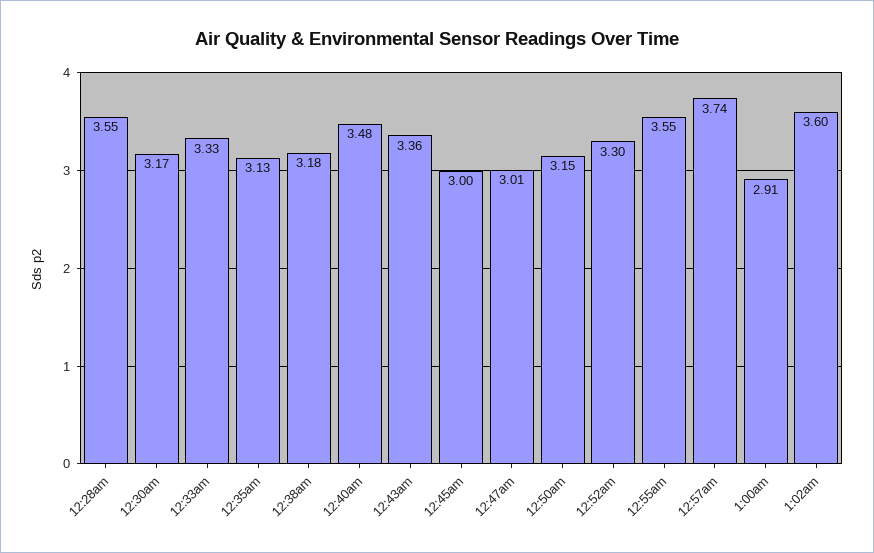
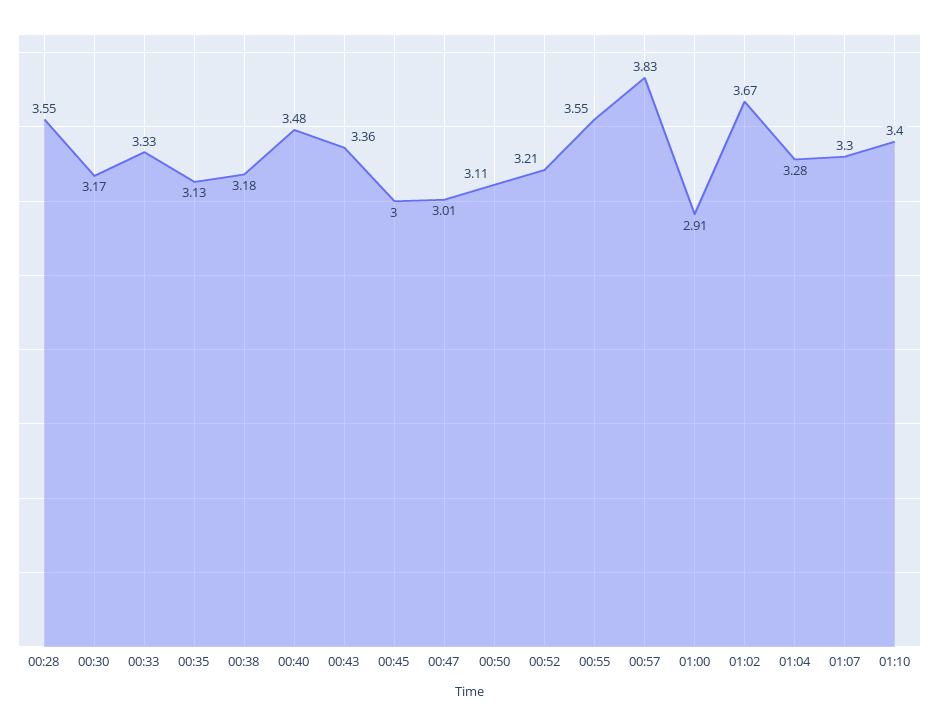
12:50am: 3.15 -> 3.11
12:52am: 3.3 -> 3.21
12:57am: 3.74 -> 3.83
1:02am: 3.6 -> 3.67
01:04: none -> 3.28
01:07: none -> 3.3
01:10: none -> 3.4

